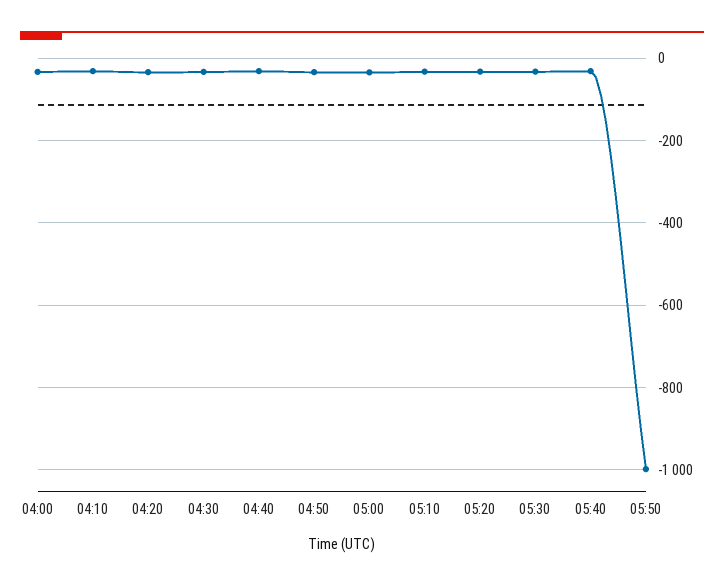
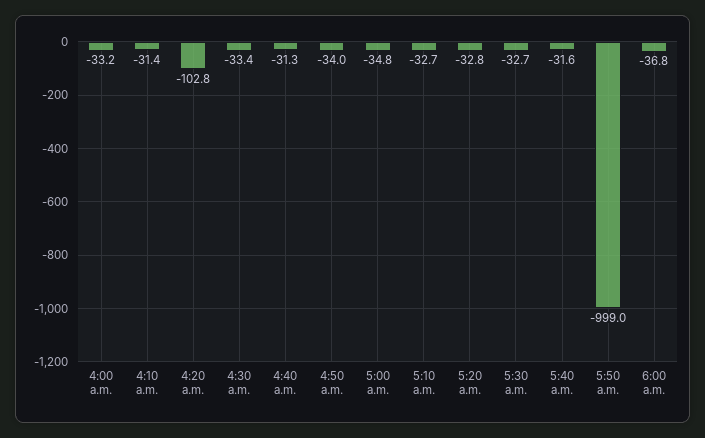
04:20: -40 -> -102.8
6:00 a.m.: none -> -36.8

